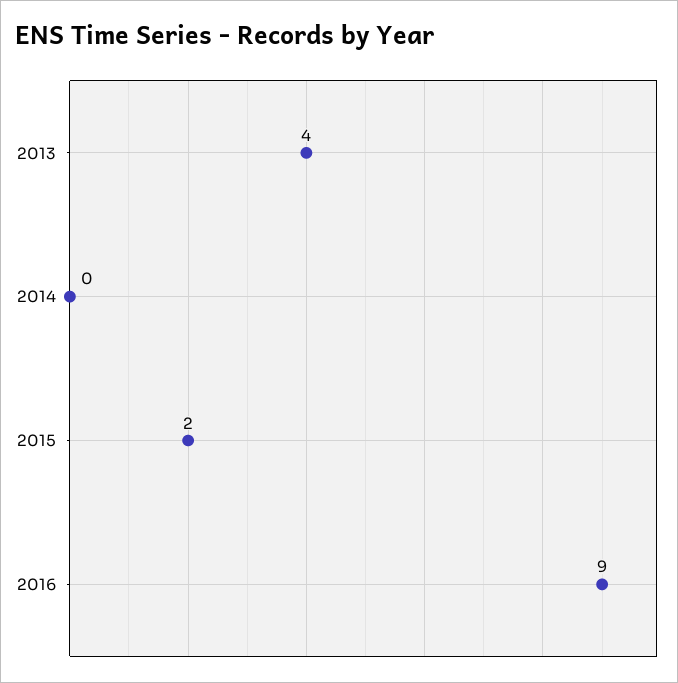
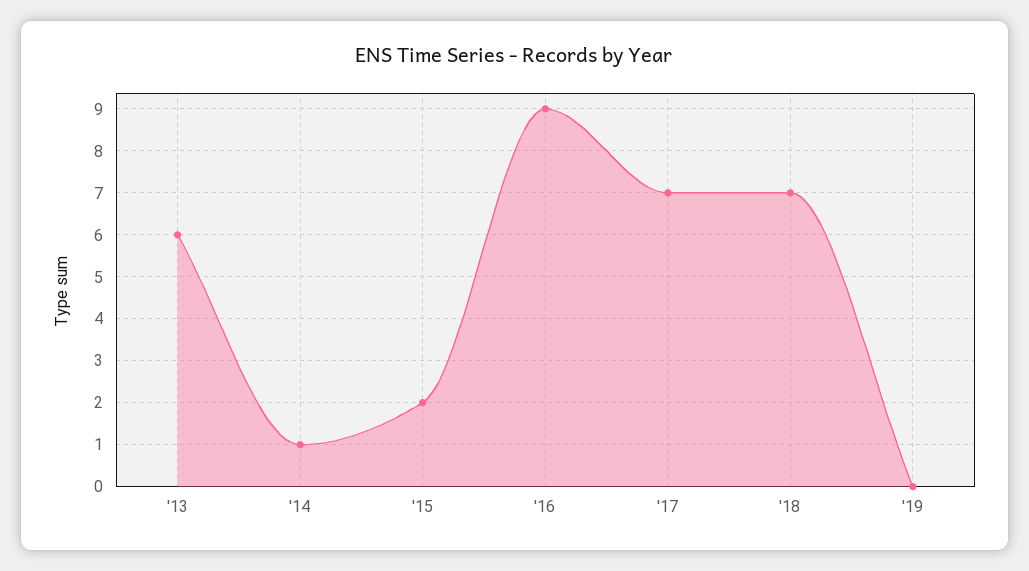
2013: 4 -> 6
2014: 0 -> 1
'17: none -> 7
'18: none -> 7
'19: none -> 0

